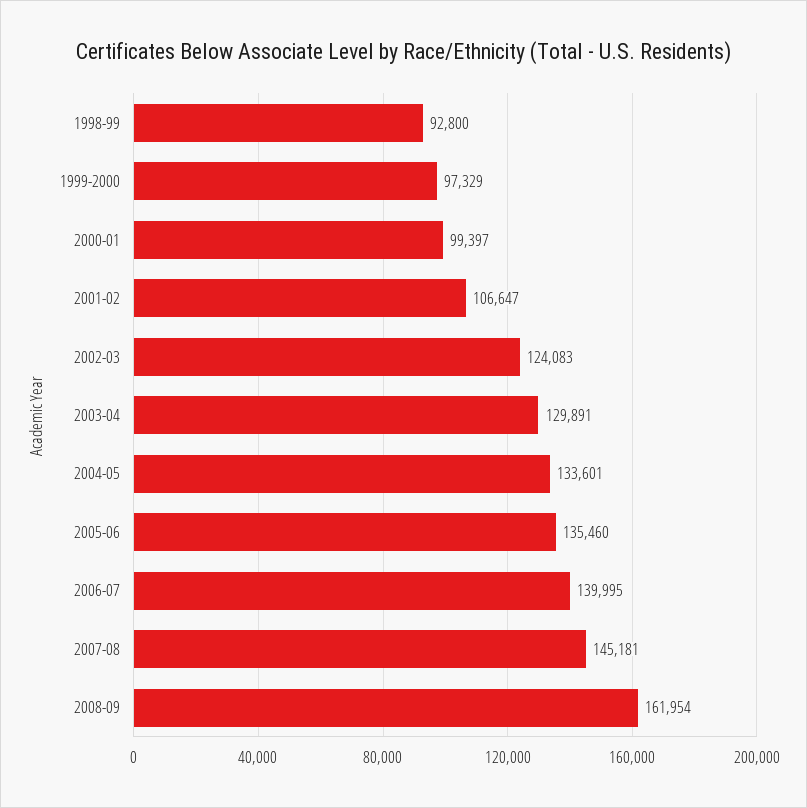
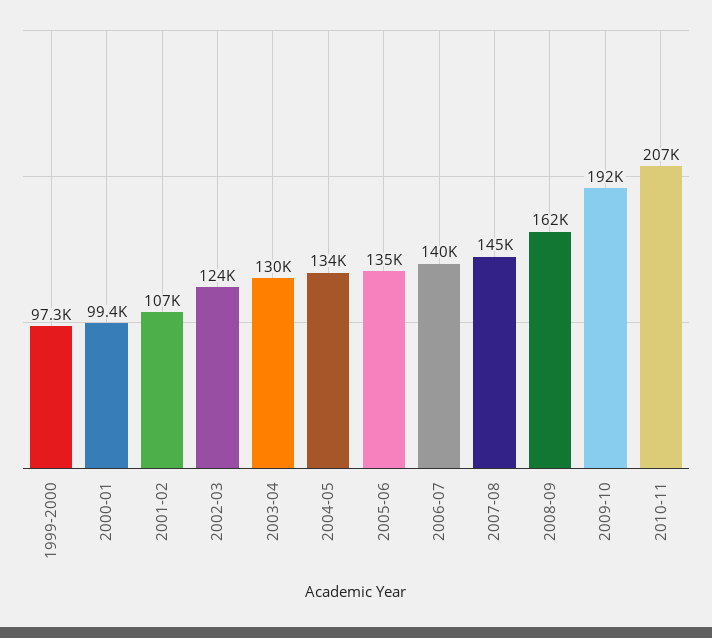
1998-99: 92800 -> none
2009-10: none -> 192000
2010-11: none -> 207000

